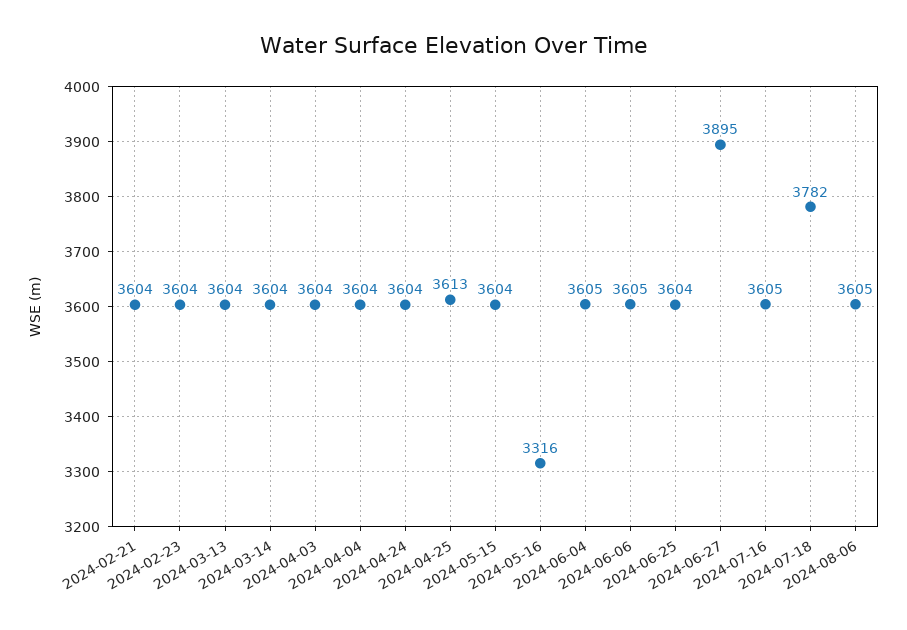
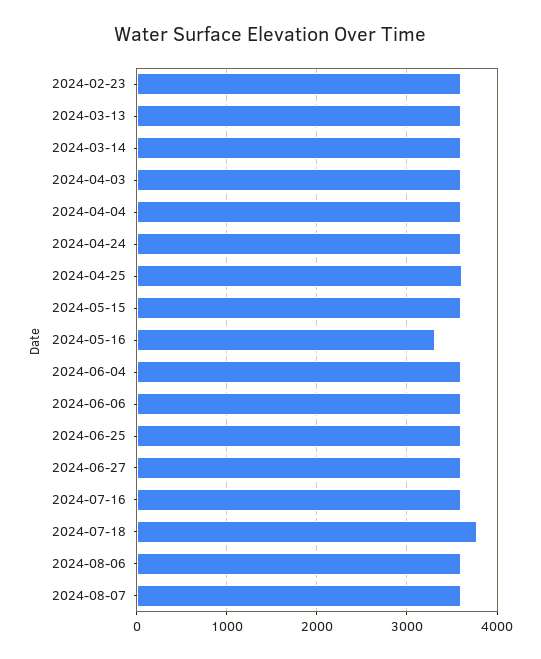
2024-02-21: 3604 -> none
2024-06-27: 3895 -> 3600
2024-08-07: none -> 3600

